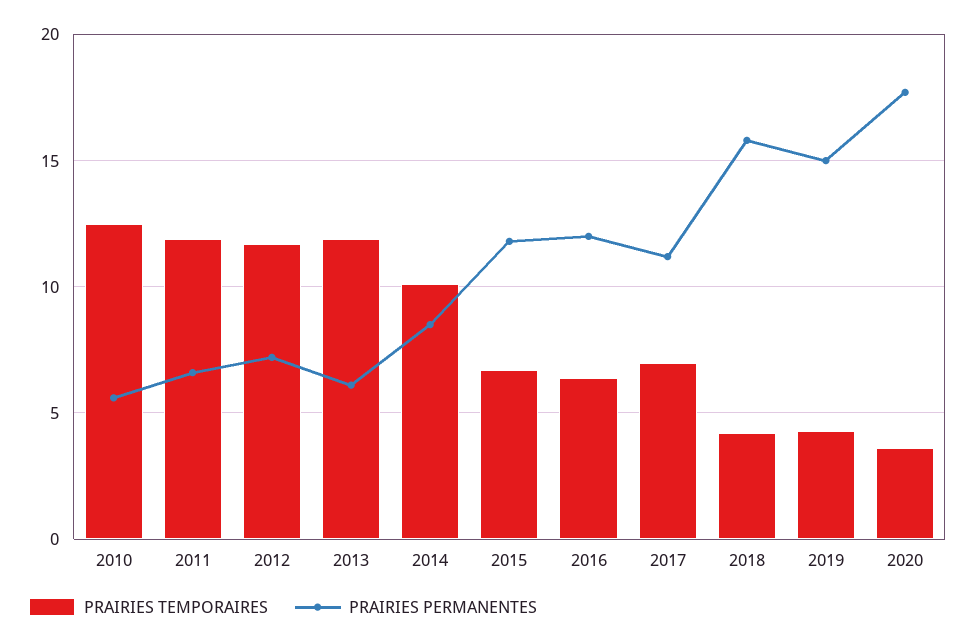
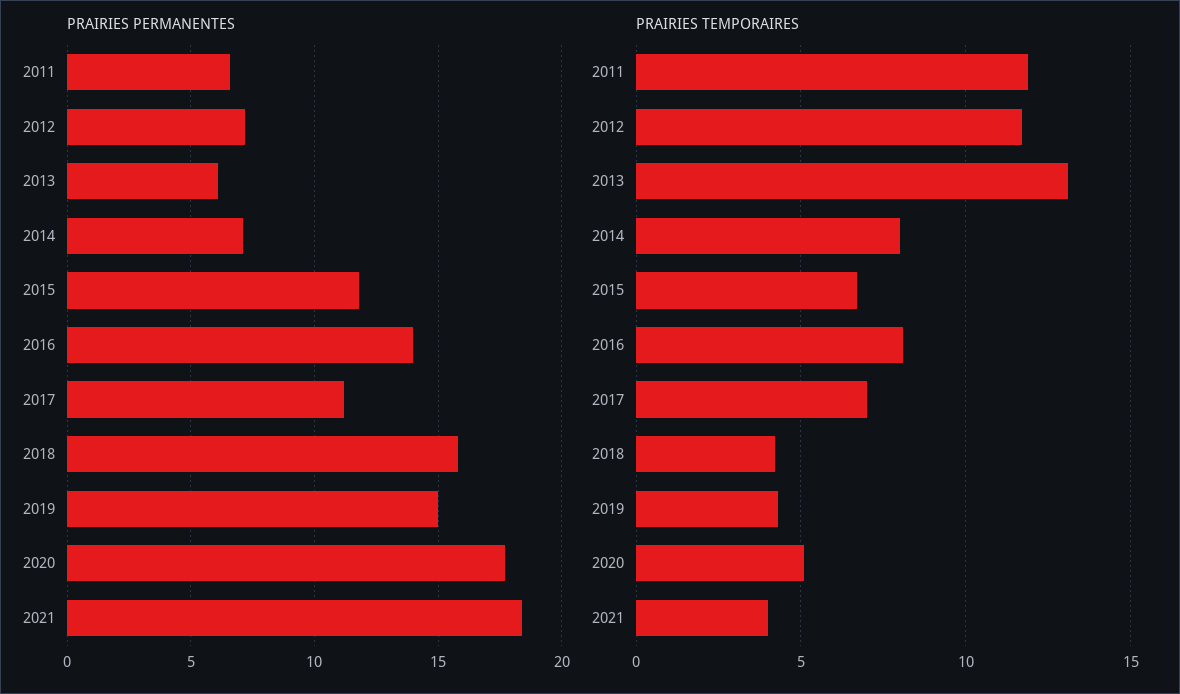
PRAIRIES TEMPORAIRES, 2010: 12.5 -> none
PRAIRIES PERMANENTES, 2010: 5.5 -> none
PRAIRIES TEMPORAIRES, 2013: 12 -> 13
PRAIRIES TEMPORAIRES, 2014: 10 -> 8
PRAIRIES PERMANENTES, 2014: 8.5 -> 7
PRAIRIES TEMPORAIRES, 2016: 6.5 -> 8
PRAIRIES PERMANENTES, 2016: 12 -> 14
PRAIRIES TEMPORAIRES, 2020: 3.5 -> 5
PRAIRIES PERMANENTES, 2021: none -> 18.5
PRAIRIES TEMPORAIRES, 2021: none -> 4

